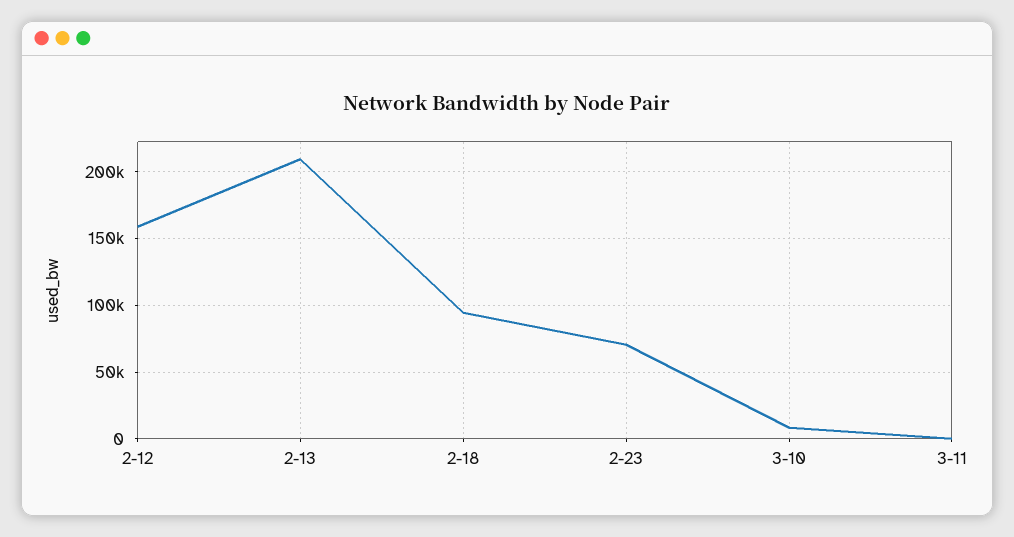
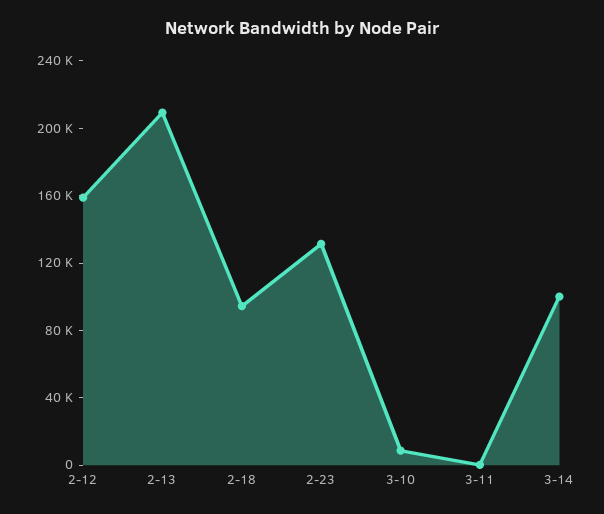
2-23: 70000 -> 130000
3-14: none -> 100000

